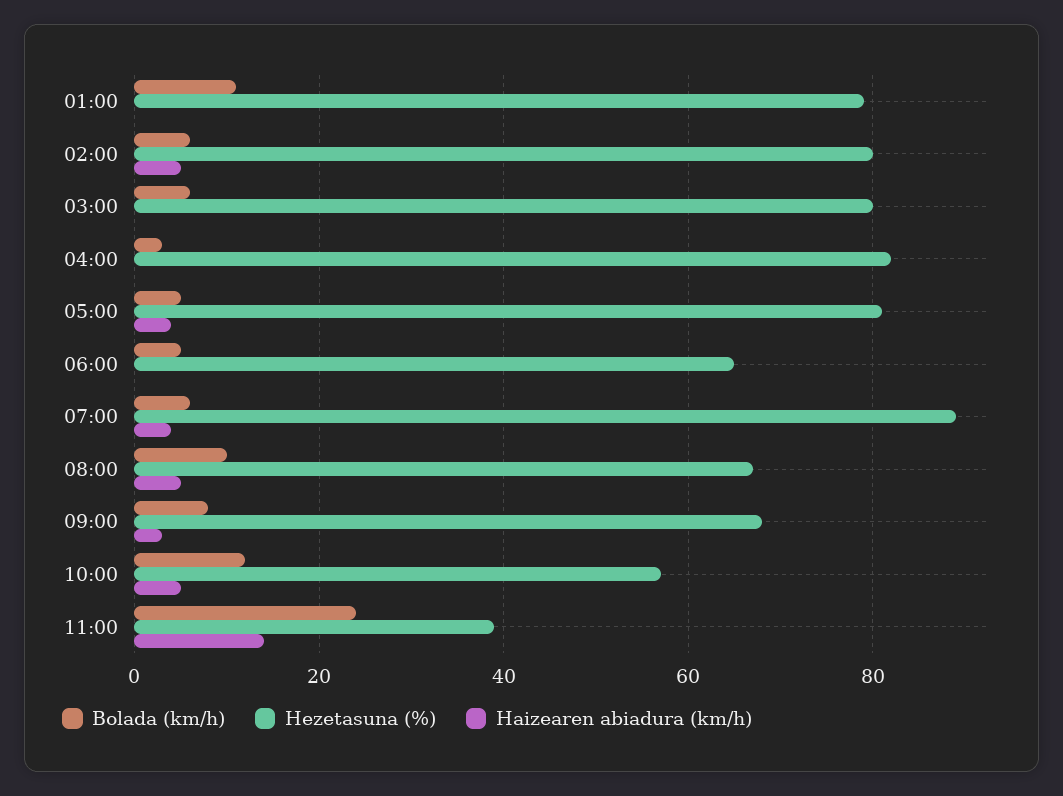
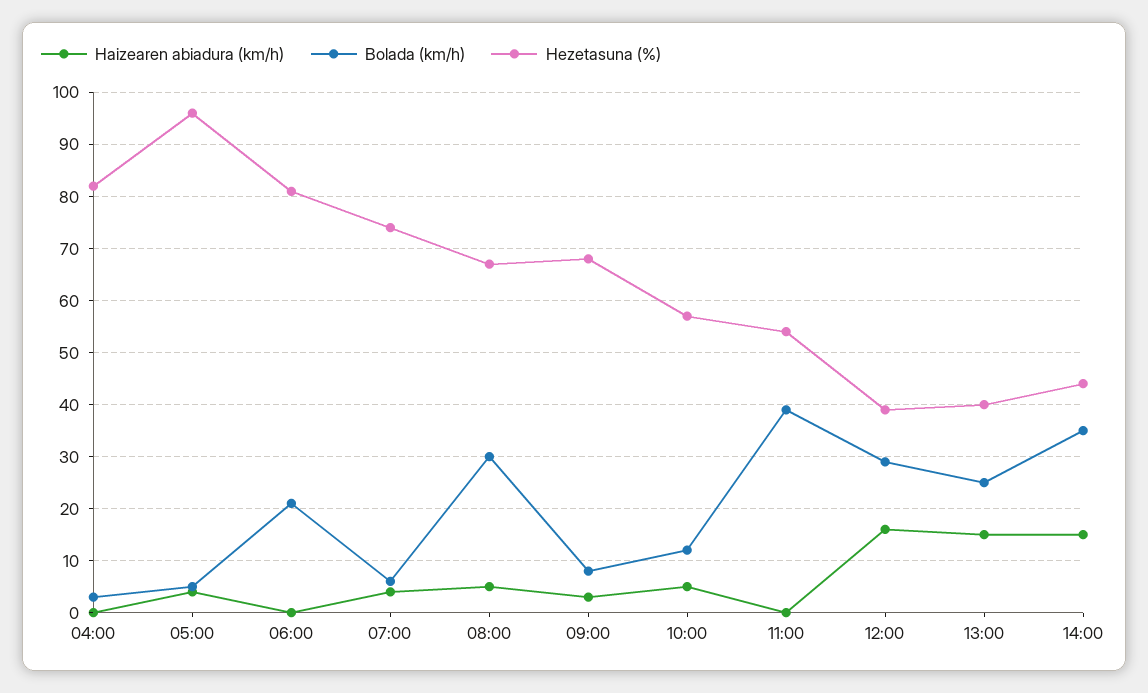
Bolada (km/h), 01:00: 10 -> none
Hezetasuna (%), 01:00: 80 -> none
Haizearen abiadura (km/h), 01:00: 0 -> none
Bolada (km/h), 02:00: 5 -> none
Hezetasuna (%), 02:00: 80 -> none
Haizearen abiadura (km/h), 02:00: 5 -> none
Bolada (km/h), 03:00: 5 -> none
Hezetasuna (%), 03:00: 80 -> none
Haizearen abiadura (km/h), 03:00: 0 -> none
Hezetasuna (%), 05:00: 80 -> 95
Bolada (km/h), 06:00: 5 -> 20
Hezetasuna (%), 06:00: 65 -> 80
Hezetasuna (%), 07:00: 90 -> 75
Bolada (km/h), 08:00: 10 -> 30
Bolada (km/h), 11:00: 25 -> 40
Hezetasuna (%), 11:00: 40 -> 55
Haizearen abiadura (km/h), 11:00: 15 -> 0
Haizearen abiadura (km/h), 12:00: none -> 15
Bolada (km/h), 12:00: none -> 30
Hezetasuna (%), 12:00: none -> 40
Haizearen abiadura (km/h), 13:00: none -> 15
Bolada (km/h), 13:00: none -> 25
Hezetasuna (%), 13:00: none -> 40
Haizearen abiadura (km/h), 14:00: none -> 15
Bolada (km/h), 14:00: none -> 35
Hezetasuna (%), 14:00: none -> 45

